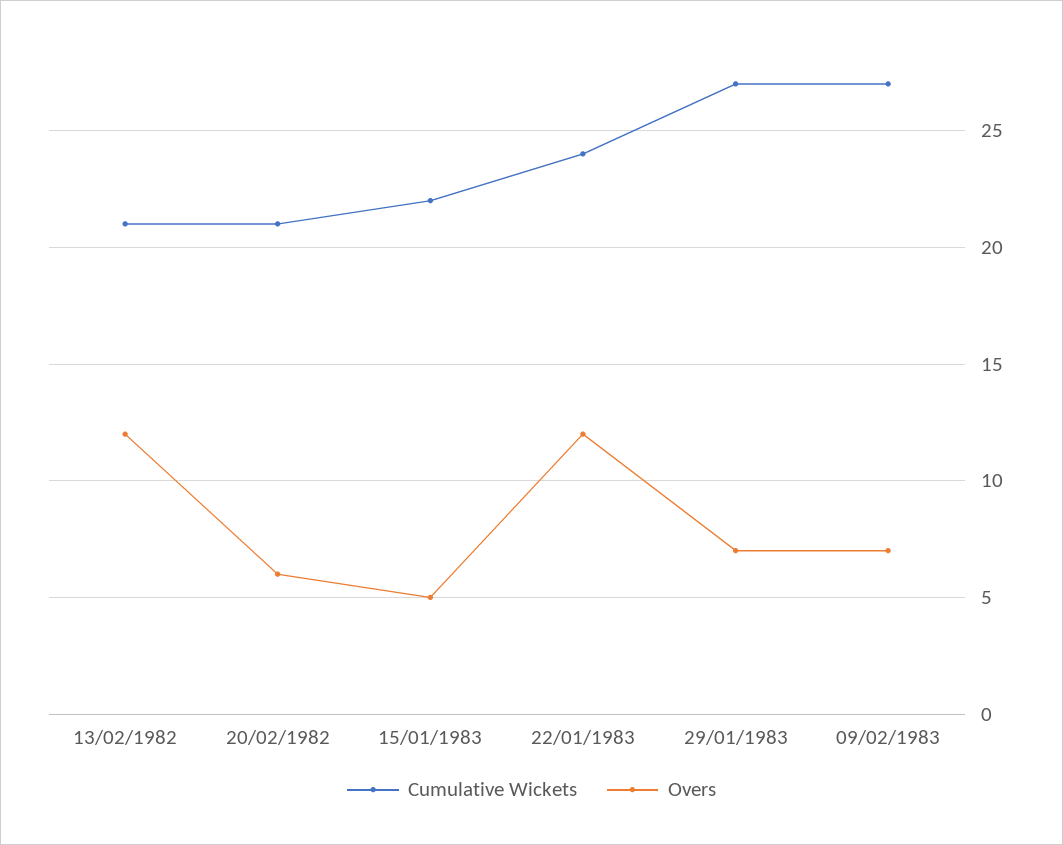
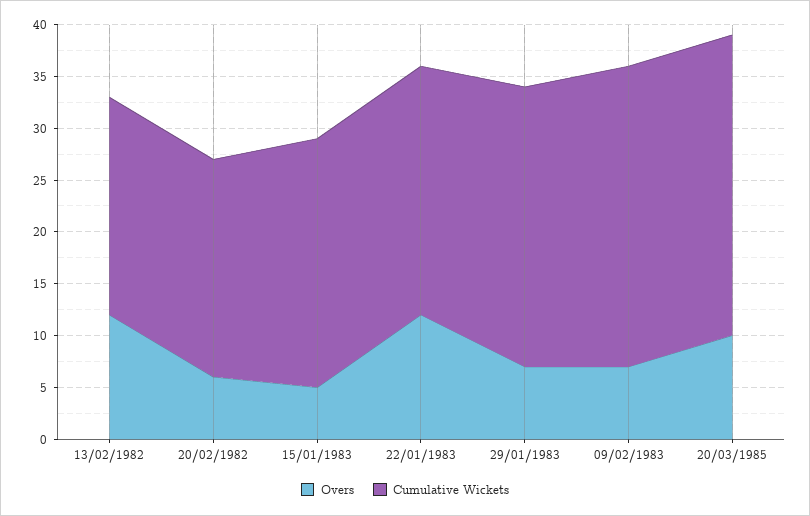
Cumulative Wickets, 15/01/1983: 22 -> 24
Cumulative Wickets, 09/02/1983: 27 -> 29
Overs, 20/03/1985: none -> 10
Cumulative Wickets, 20/03/1985: none -> 29

